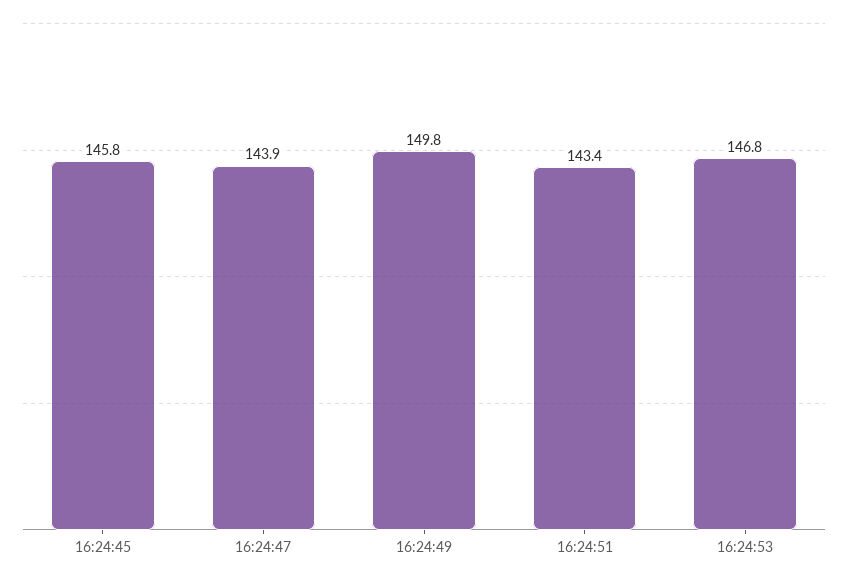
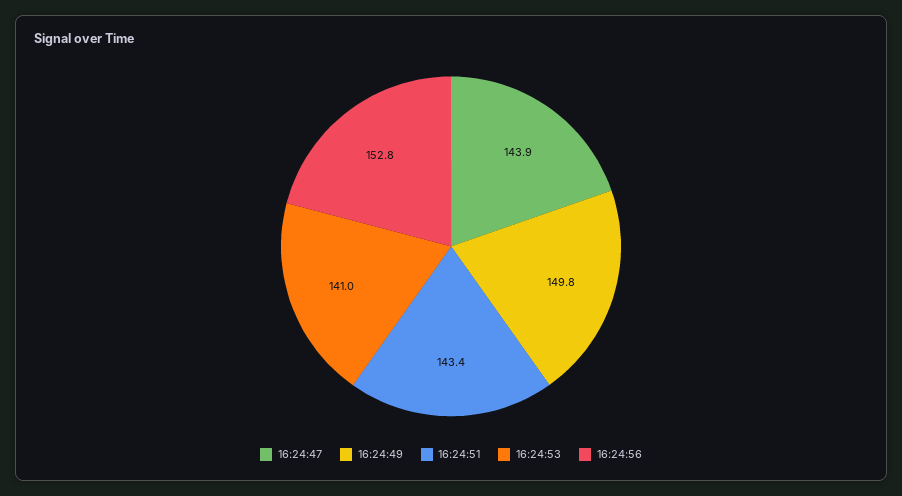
16:24:45: 145.8 -> none
16:24:53: 146.8 -> 141
16:24:56: none -> 152.8

